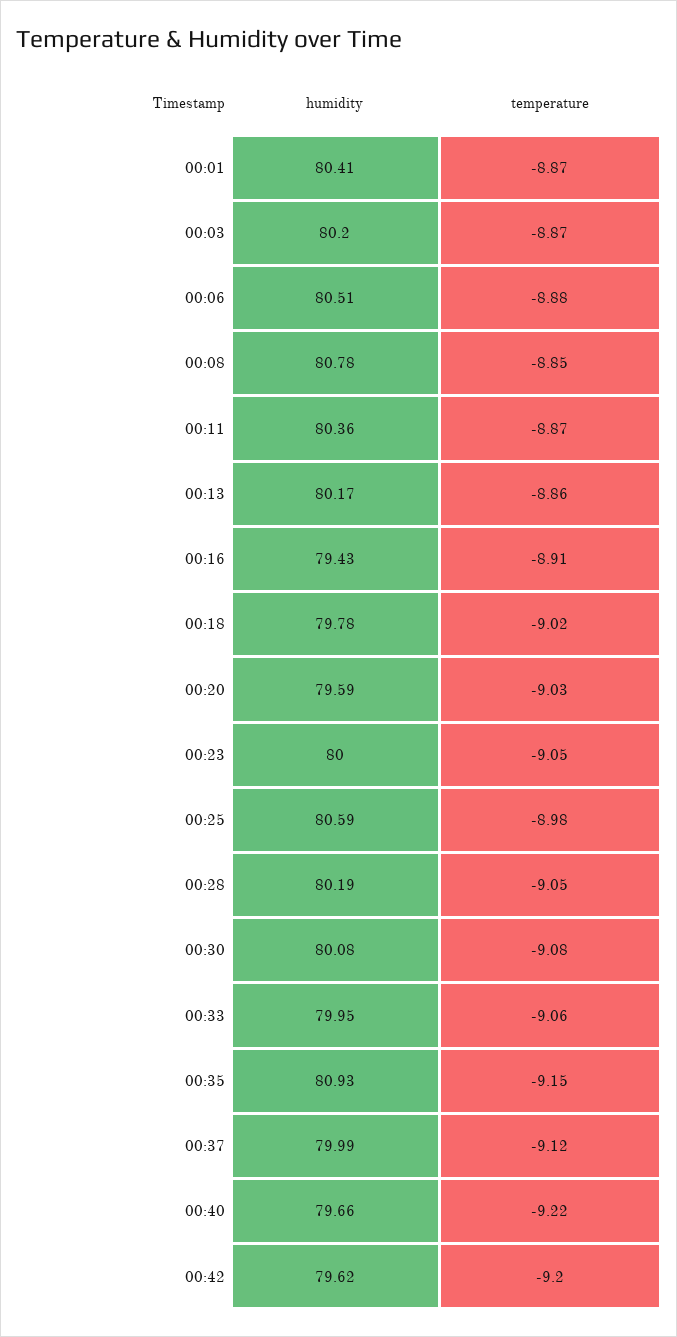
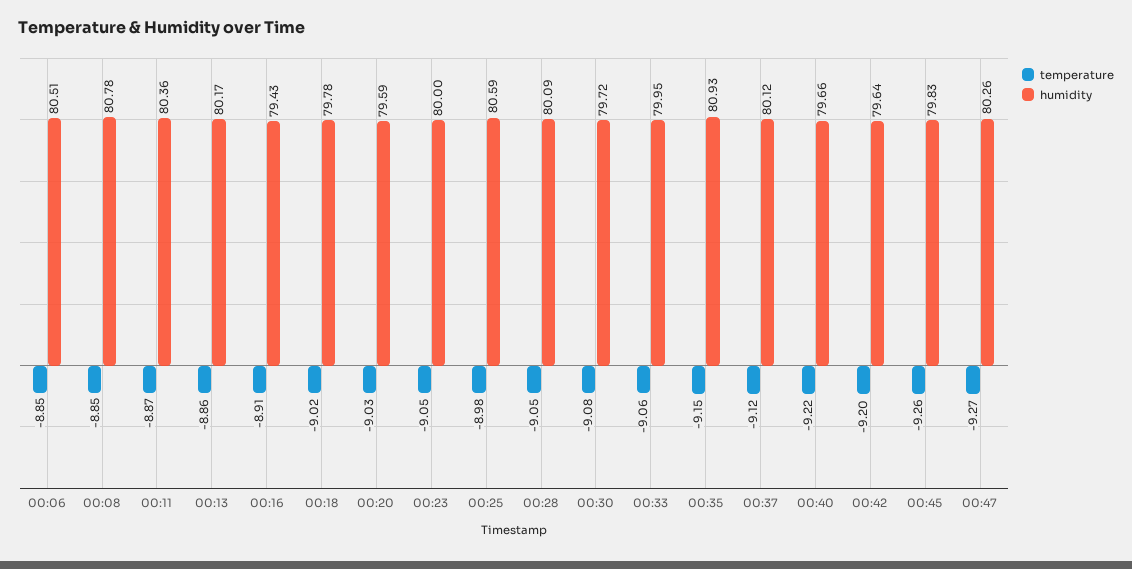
humidity, 00:01: 80.41 -> none
temperature, 00:01: -8.87 -> none
humidity, 00:03: 80.2 -> none
temperature, 00:03: -8.87 -> none
temperature, 00:06: -8.88 -> -8.85
humidity, 00:28: 80.19 -> 80.09
humidity, 00:30: 80.08 -> 79.72
humidity, 00:37: 79.99 -> 80.12
humidity, 00:42: 79.62 -> 79.64
temperature, 00:45: none -> -9.26
humidity, 00:45: none -> 79.83
temperature, 00:47: none -> -9.27
humidity, 00:47: none -> 80.26

